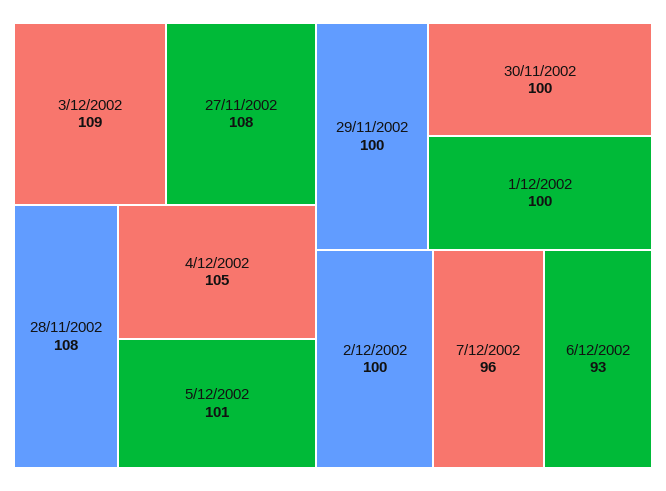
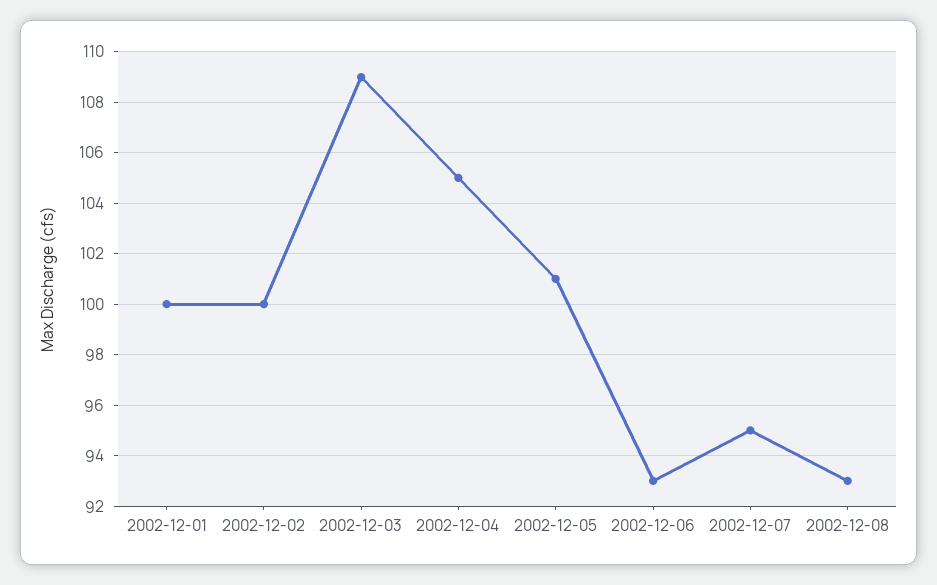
27/11/2002: 108 -> none
28/11/2002: 108 -> none
29/11/2002: 100 -> none
30/11/2002: 100 -> none
7/12/2002: 96 -> 95
2002-12-08: none -> 93

